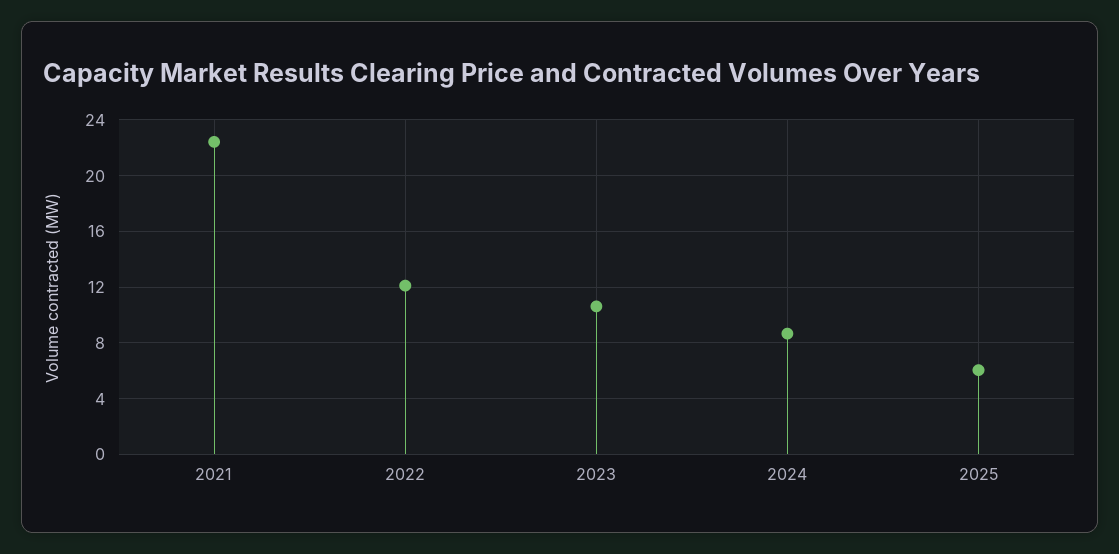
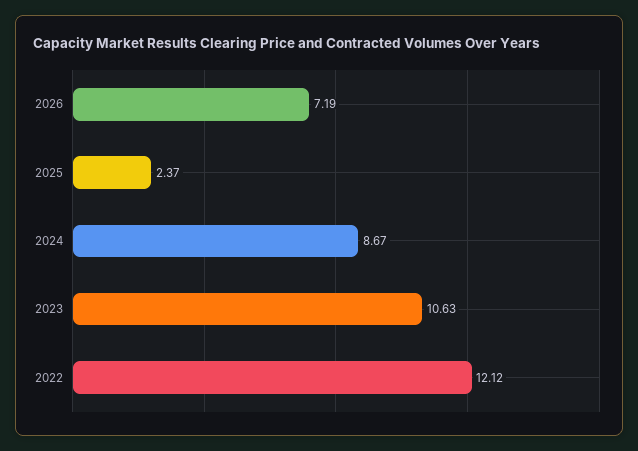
2021: 22.5 -> none
2025: 6 -> 2.37
2026: none -> 7.19

